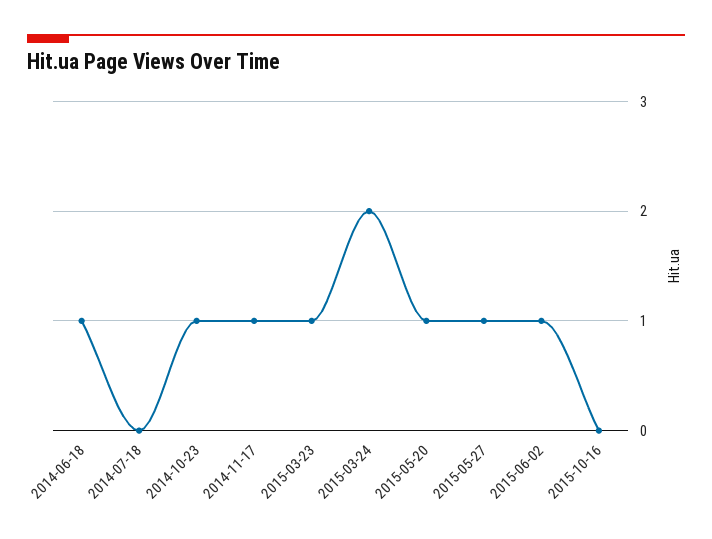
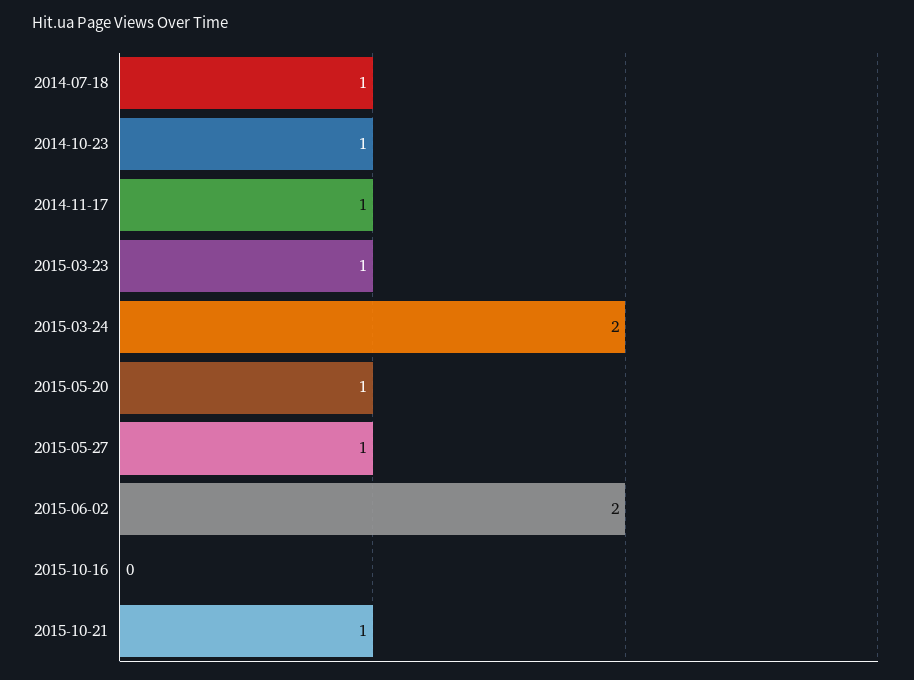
2014-06-18: 1 -> none
2014-07-18: 0 -> 1
2015-06-02: 1 -> 2
2015-10-21: none -> 1

